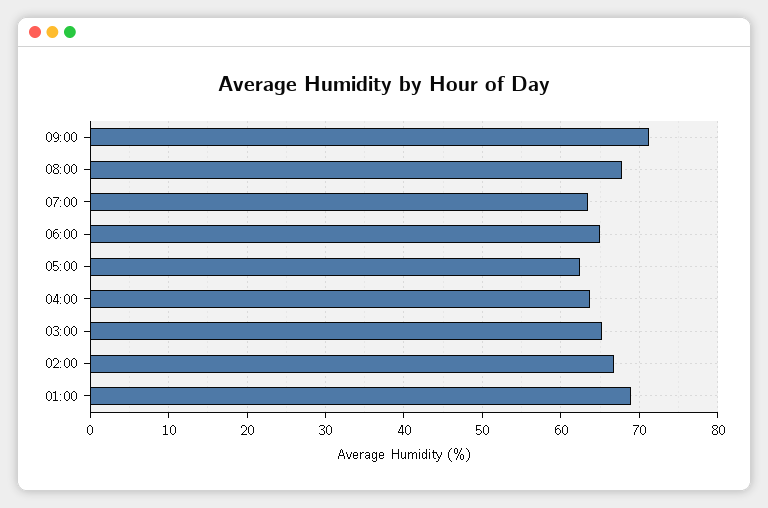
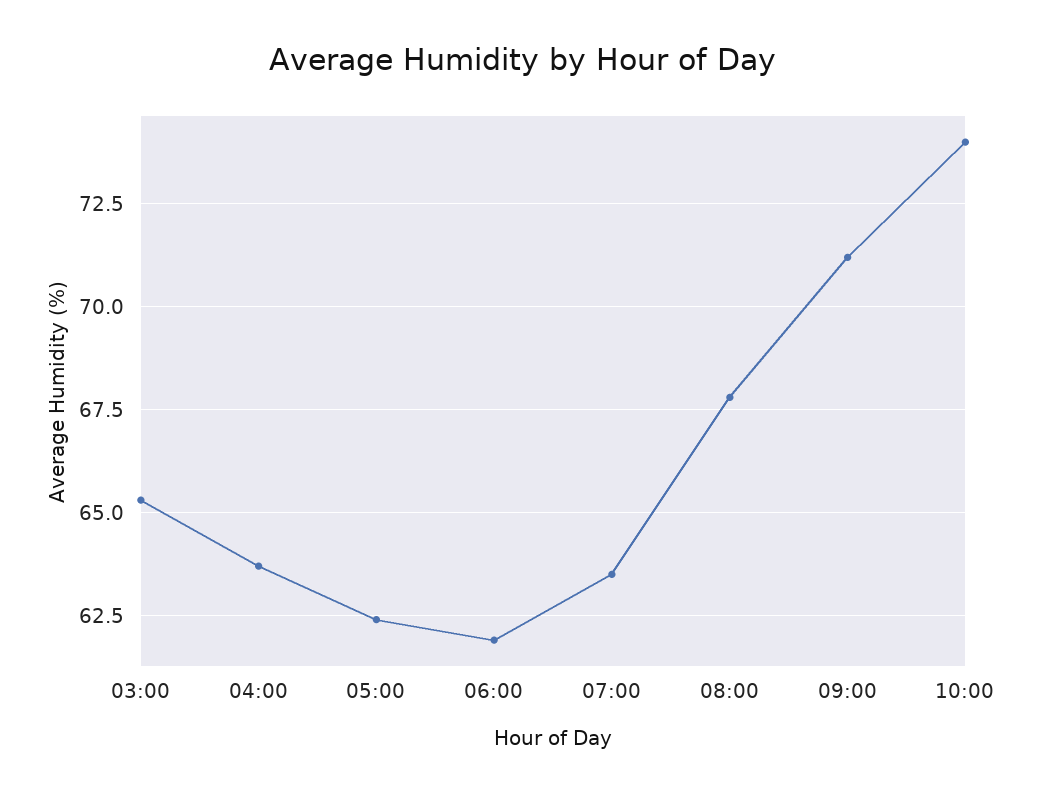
06:00: 65 -> 62
02:00: 67 -> none
01:00: 69 -> none
10:00: none -> 74

